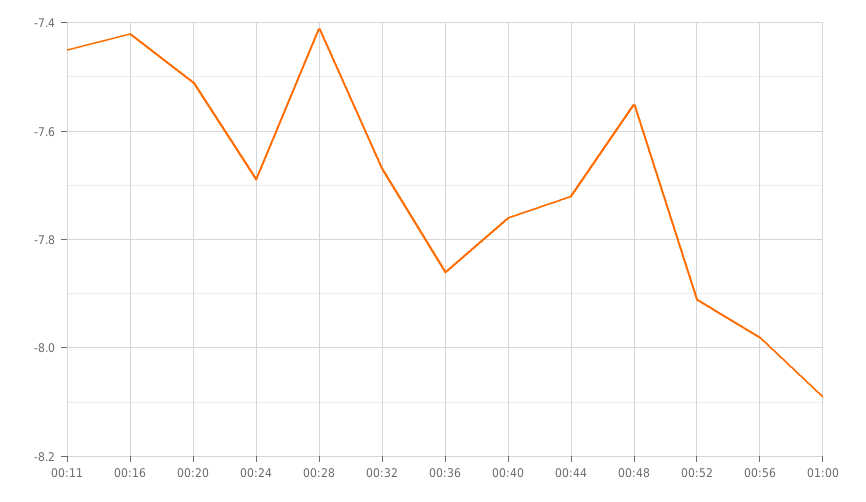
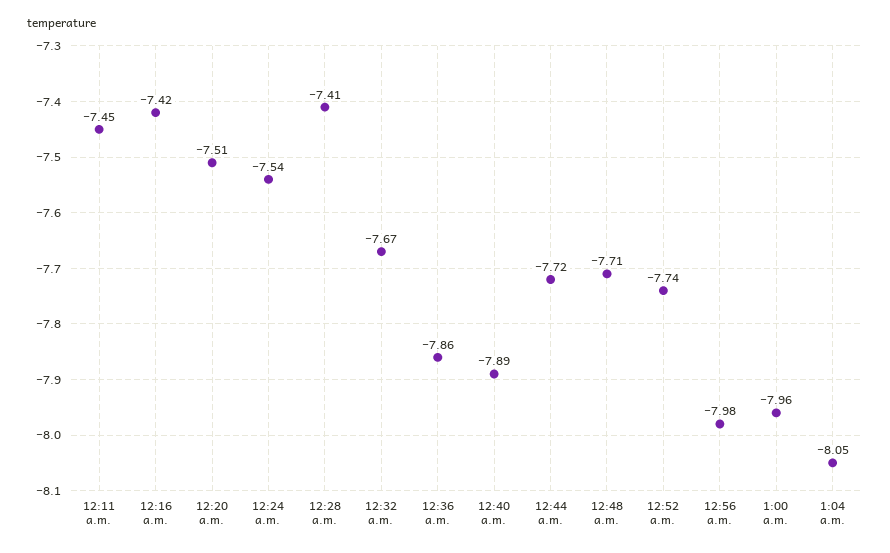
00:24: -7.7 -> -7.54
00:40: -7.75 -> -7.89
00:48: -7.55 -> -7.71
00:52: -7.9 -> -7.74
01:00: -8.1 -> -7.96
1:04 a.m.: none -> -8.05

